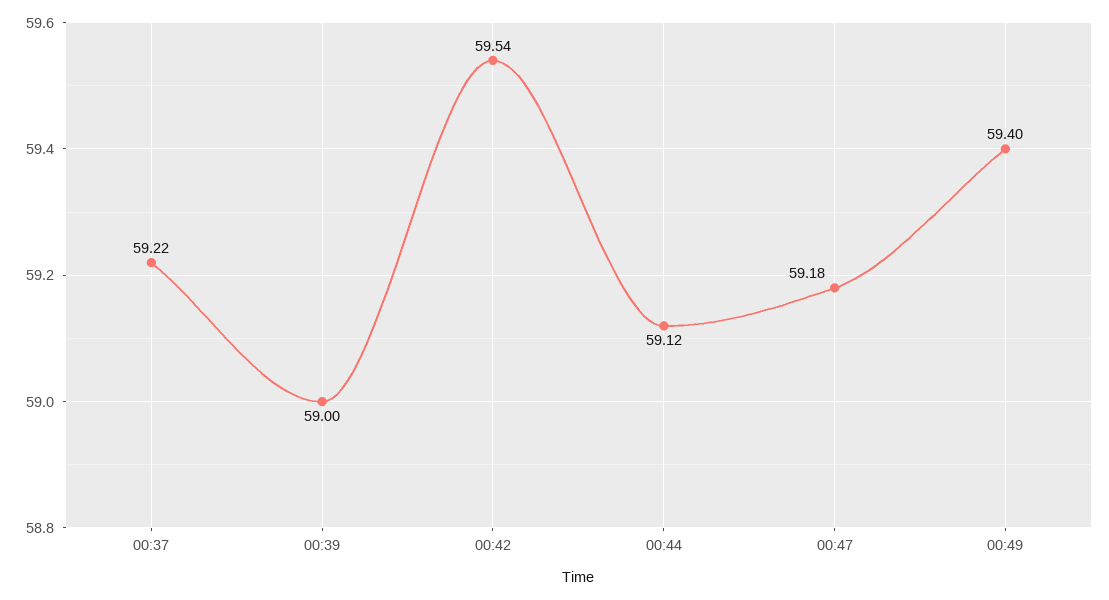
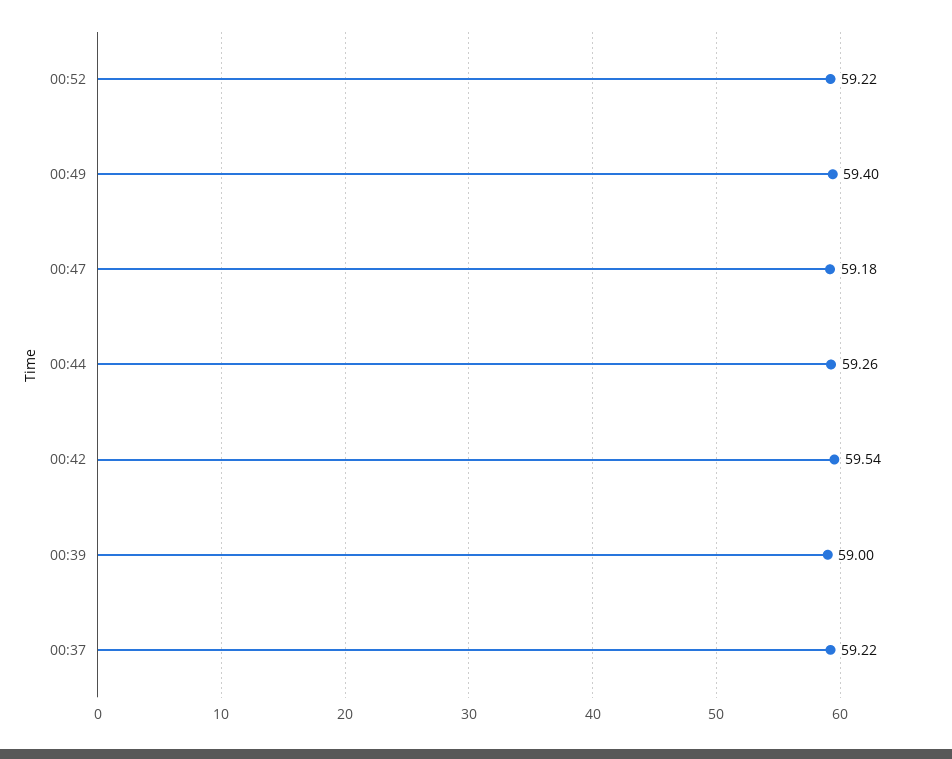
00:44: 59.12 -> 59.26
00:52: none -> 59.22

